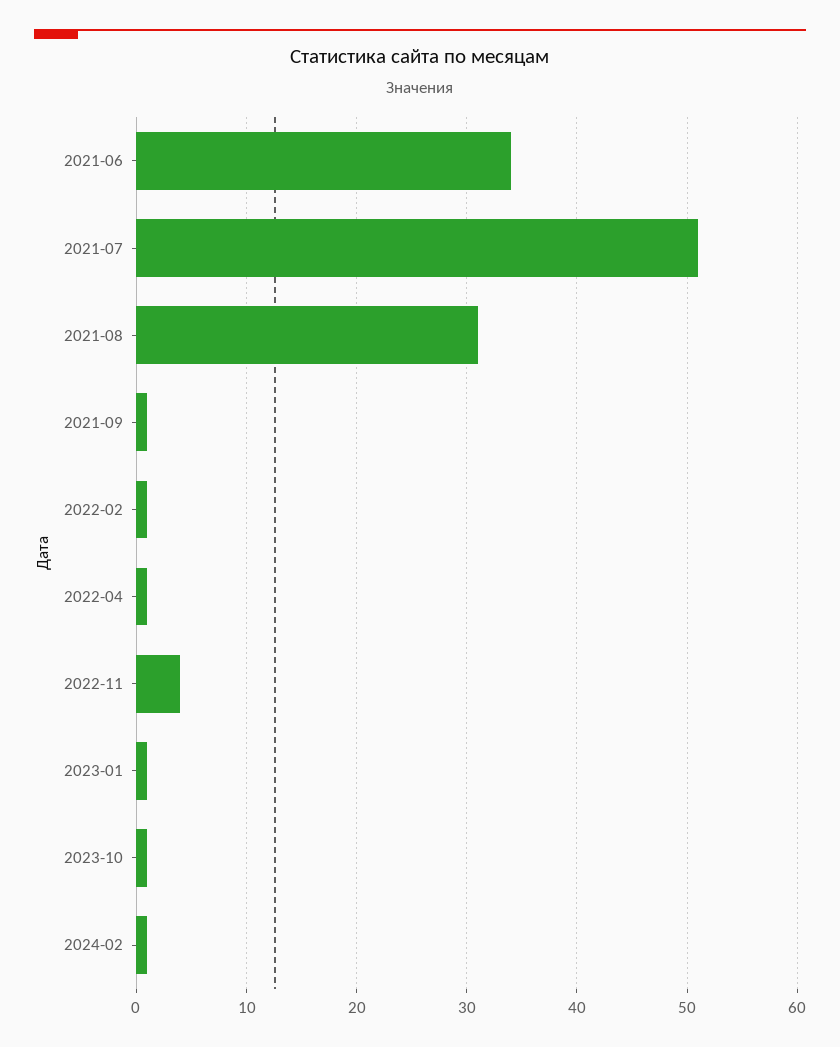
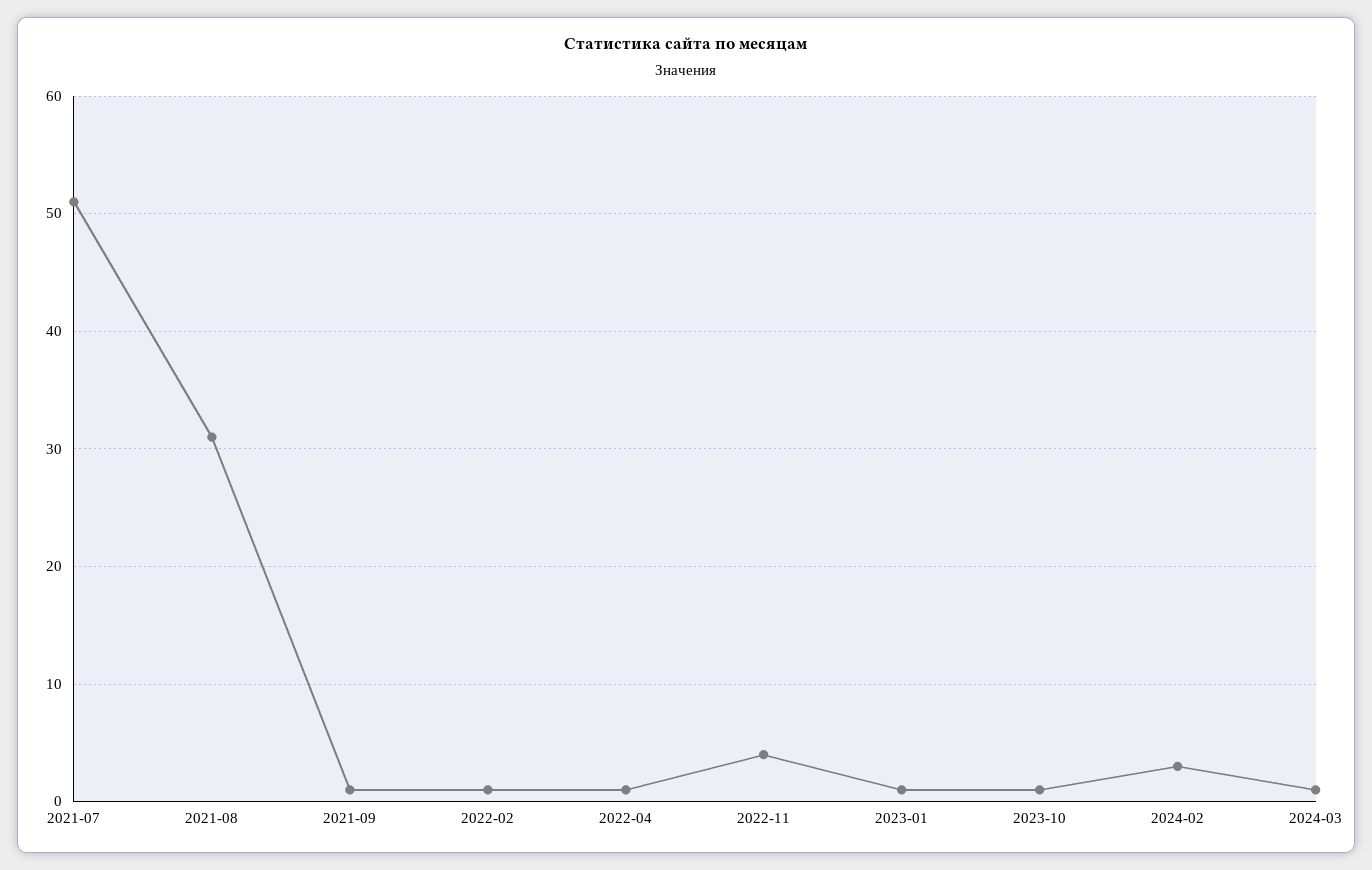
2021-06: 34 -> none
2024-02: 1 -> 3
2024-03: none -> 1

